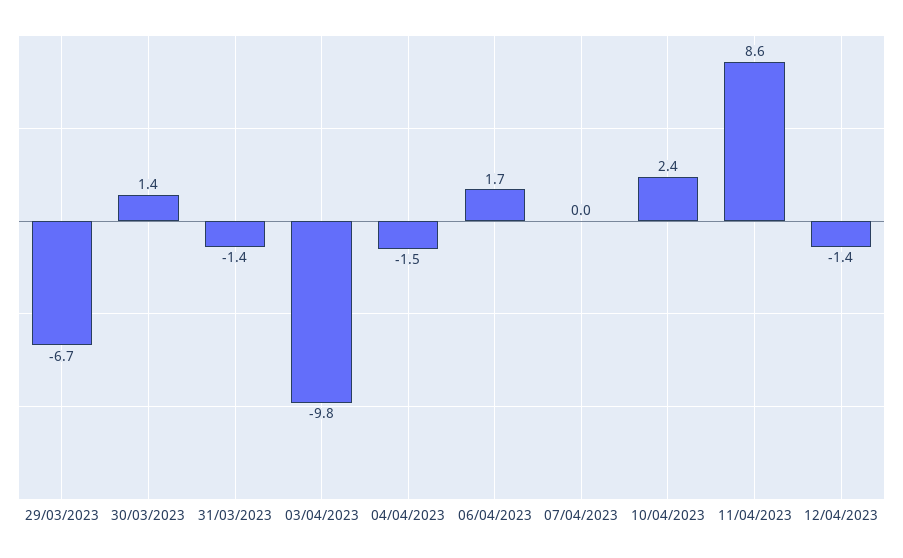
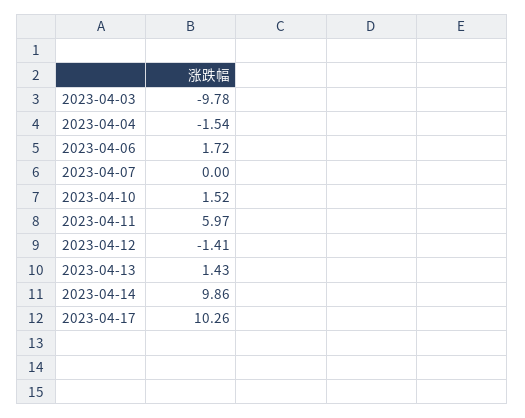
29/03/2023: -6.7 -> none
30/03/2023: 1.4 -> none
31/03/2023: -1.4 -> none
10/04/2023: 2.4 -> 1.52
11/04/2023: 8.6 -> 5.97
2023-04-13: none -> 1.43
2023-04-14: none -> 9.86
2023-04-17: none -> 10.26

